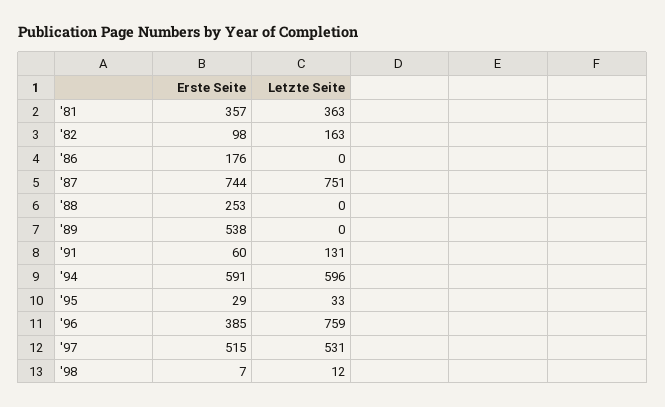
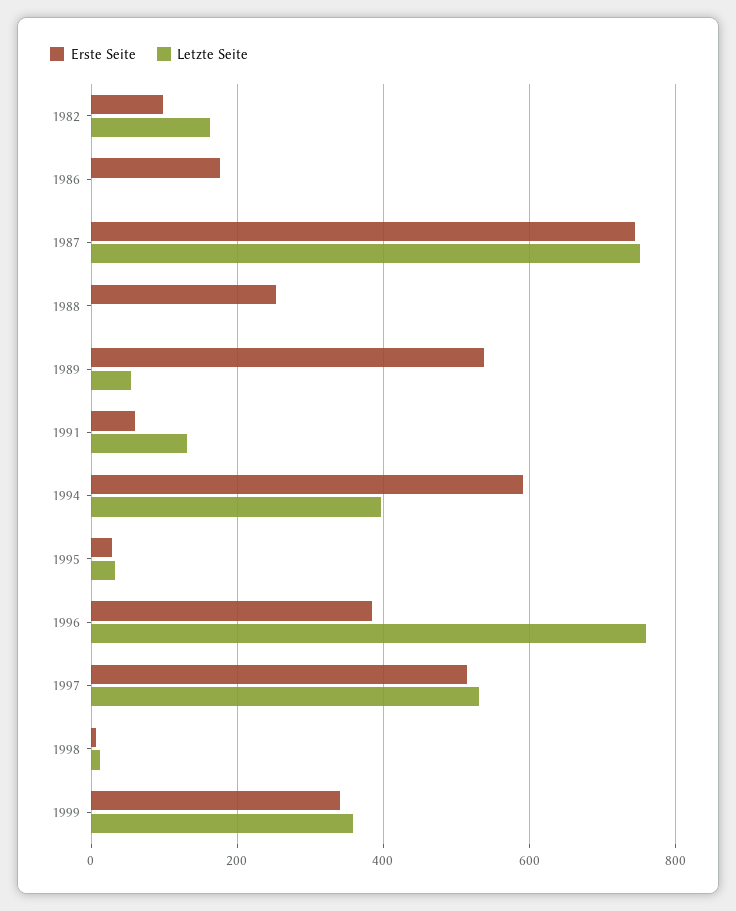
Erste Seite, '81: 357 -> none
Letzte Seite, '81: 363 -> none
Letzte Seite, '89: 0 -> 60
Letzte Seite, '94: 596 -> 400
Erste Seite, 1999: none -> 340
Letzte Seite, 1999: none -> 360

